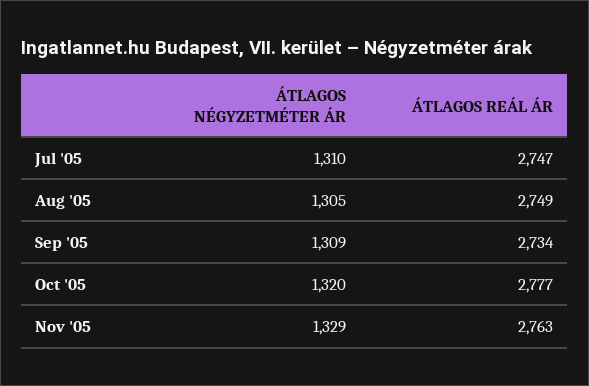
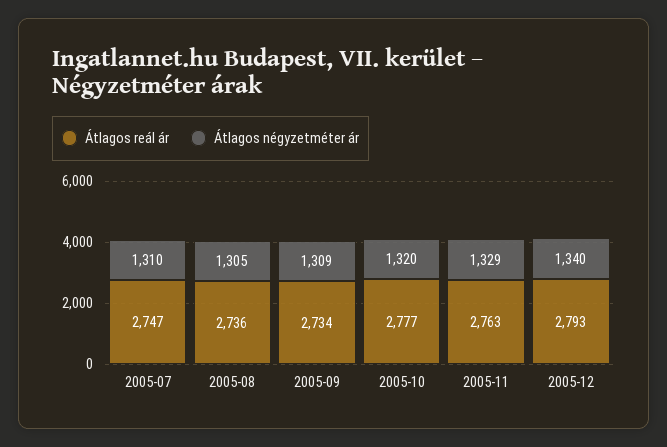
ÁTLAGOS REÁL ÁR, Aug '05: 2749 -> 2736
ÁTLAGOS REÁL ÁR, 2005-12: none -> 2793
ÁTLAGOS NÉGYZETMÉTER ÁR, 2005-12: none -> 1340

